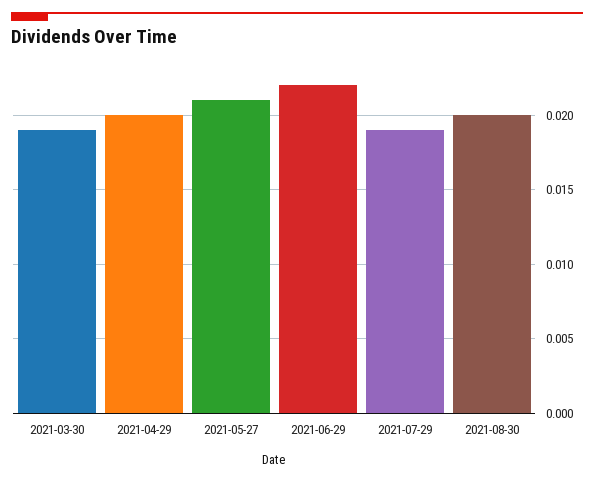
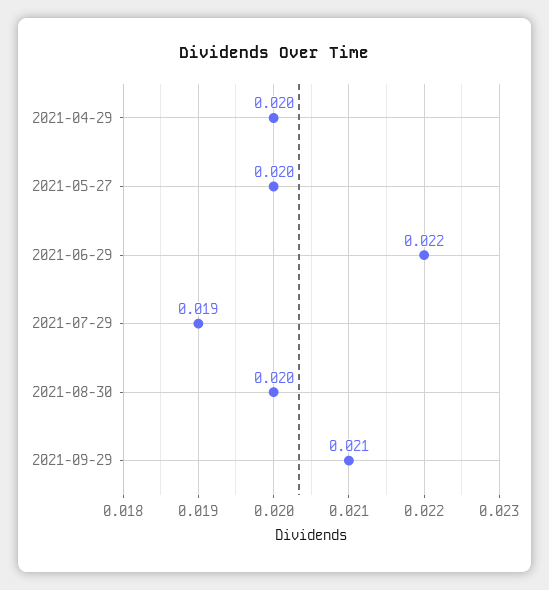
2021-03-30: 0.019 -> none
2021-05-27: 0.021 -> 0.02
2021-09-29: none -> 0.021

